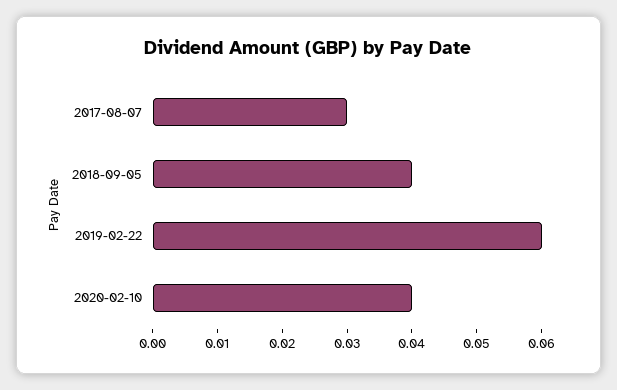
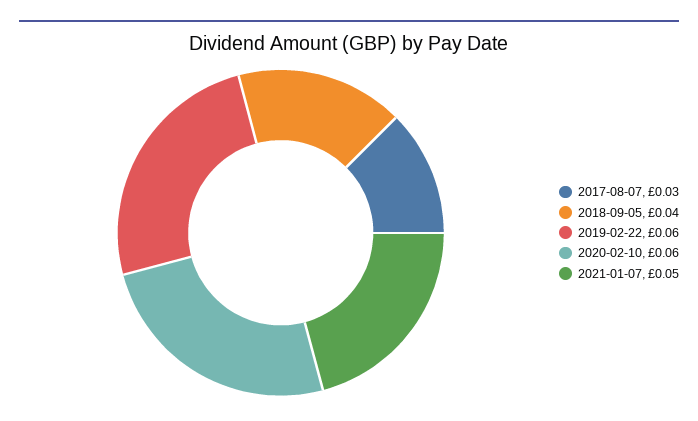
2020-02-10: 0.04 -> 0.06
2021-01-07: none -> 0.05

